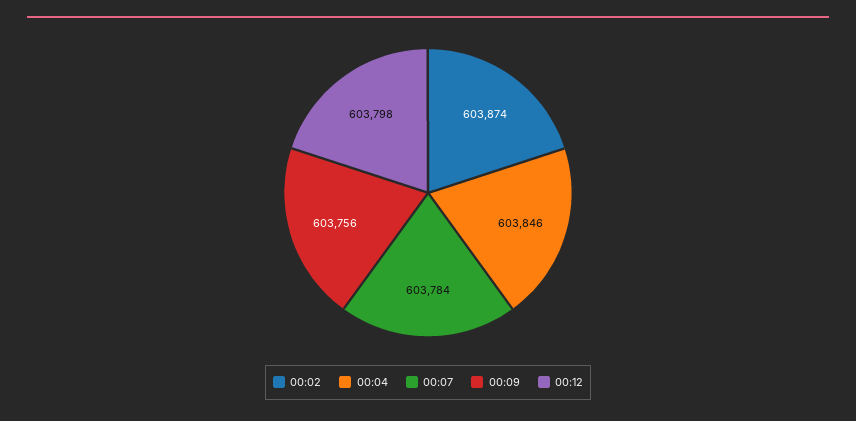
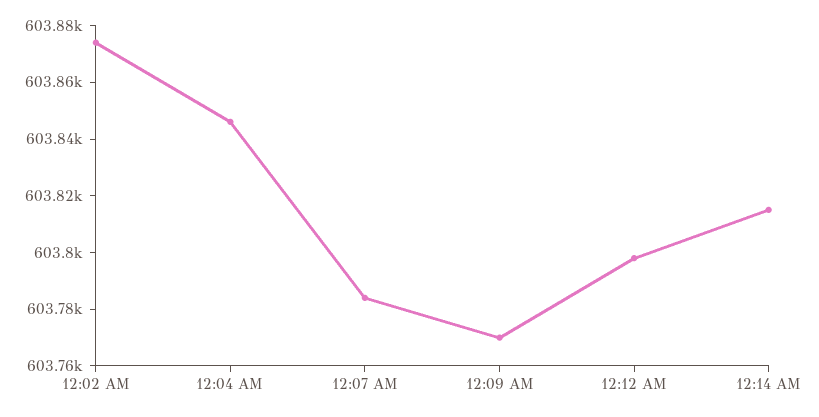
00:09: 603756 -> 603770
12:14 AM: none -> 603815

